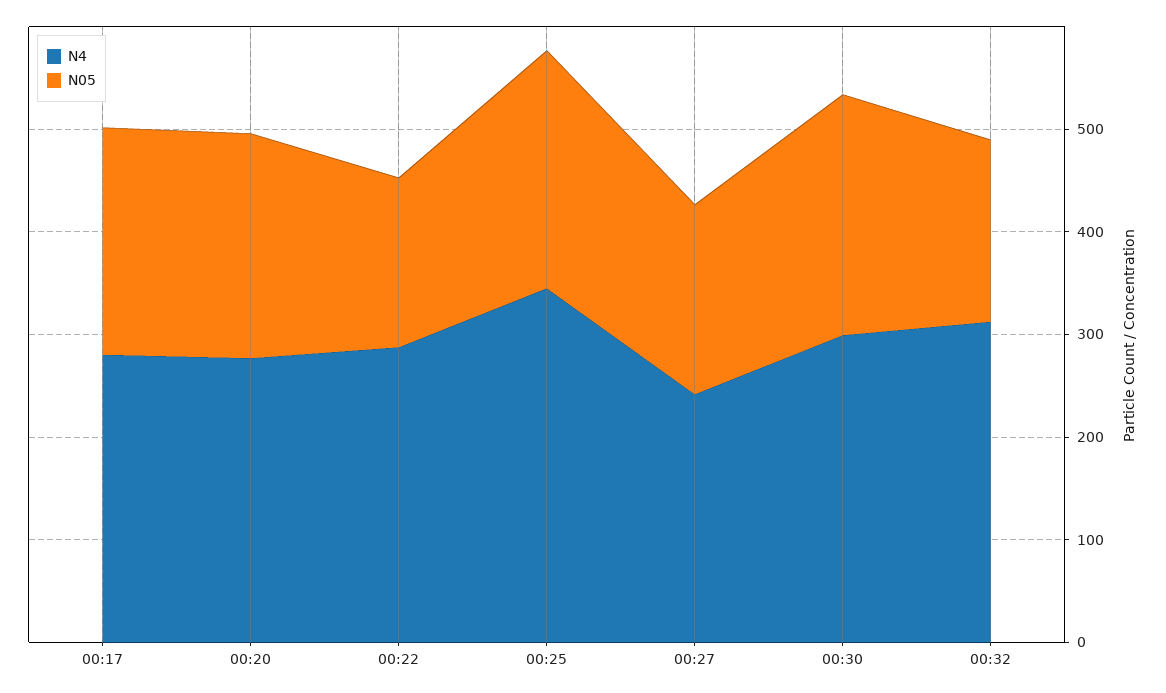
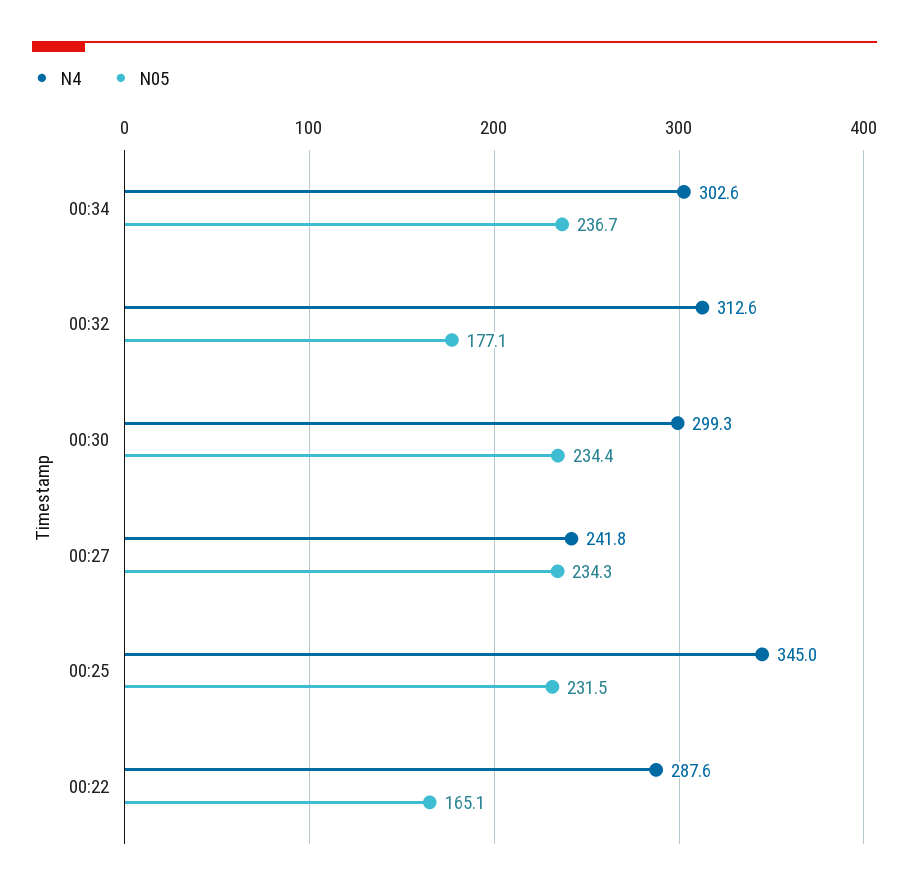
N4, 00:17: 280 -> none
N05, 00:17: 220 -> none
N4, 00:20: 280 -> none
N05, 00:20: 220 -> none
N05, 00:27: 180 -> 234.3
N4, 00:34: none -> 302.6
N05, 00:34: none -> 236.7

